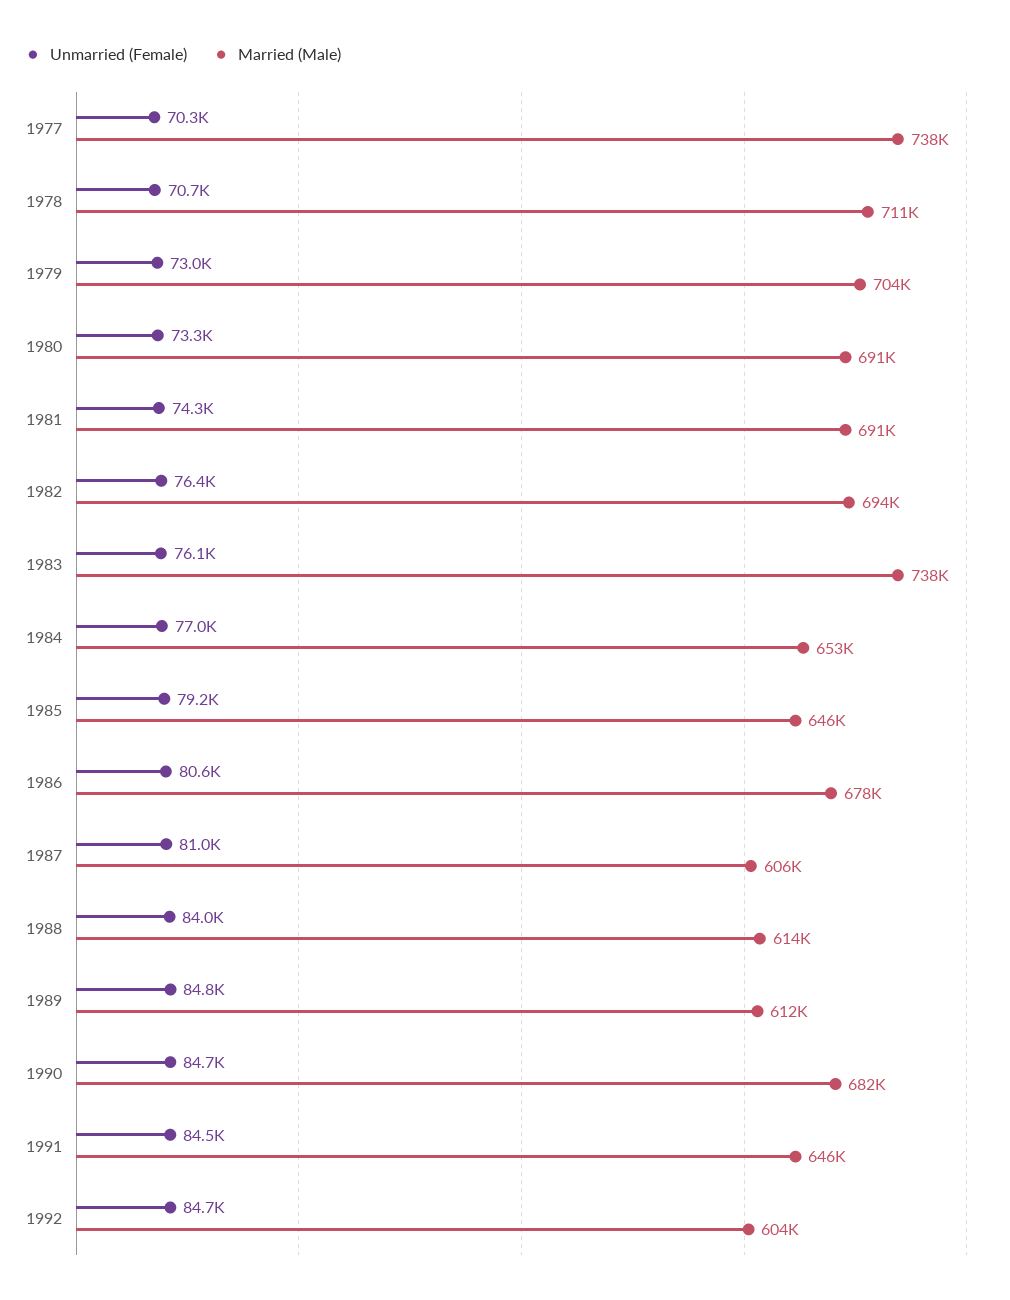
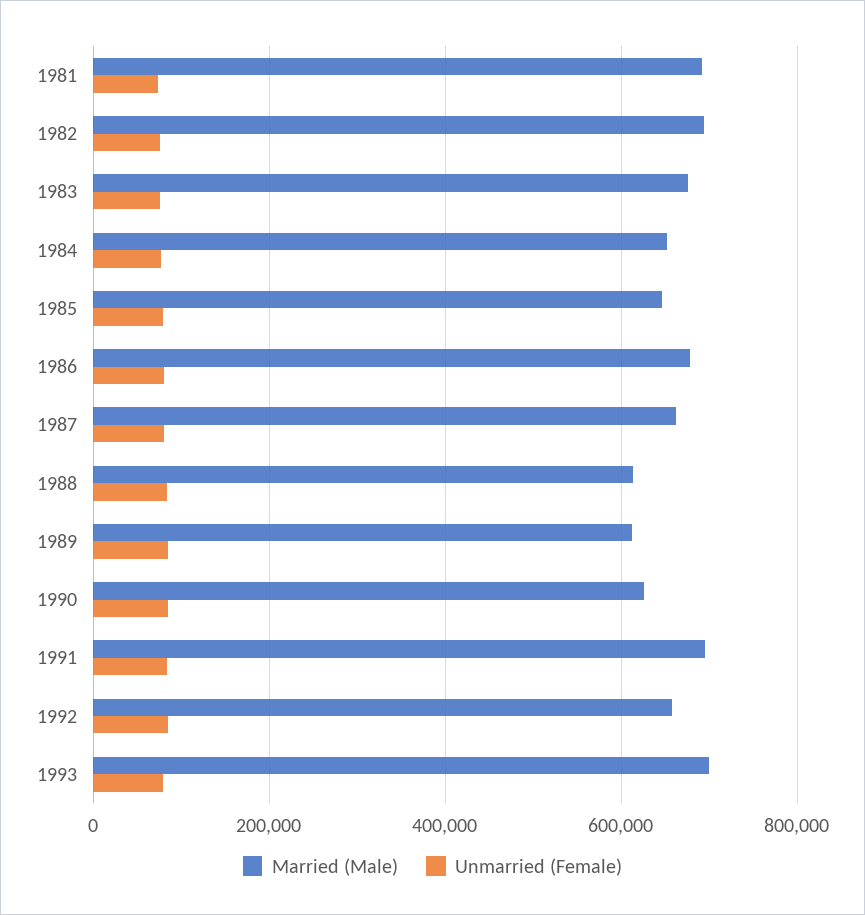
Unmarried (Female), 1977: 70300 -> none
Married (Male), 1977: 738000 -> none
Unmarried (Female), 1978: 70700 -> none
Married (Male), 1978: 711000 -> none
Unmarried (Female), 1979: 73000 -> none
Married (Male), 1979: 704000 -> none
Unmarried (Female), 1980: 73300 -> none
Married (Male), 1980: 691000 -> none
Married (Male), 1983: 738000 -> 680000
Married (Male), 1987: 606000 -> 660000
Married (Male), 1990: 682000 -> 620000
Married (Male), 1991: 646000 -> 700000
Married (Male), 1992: 604000 -> 660000
Married (Male), 1993: none -> 700000
Unmarried (Female), 1993: none -> 80000

